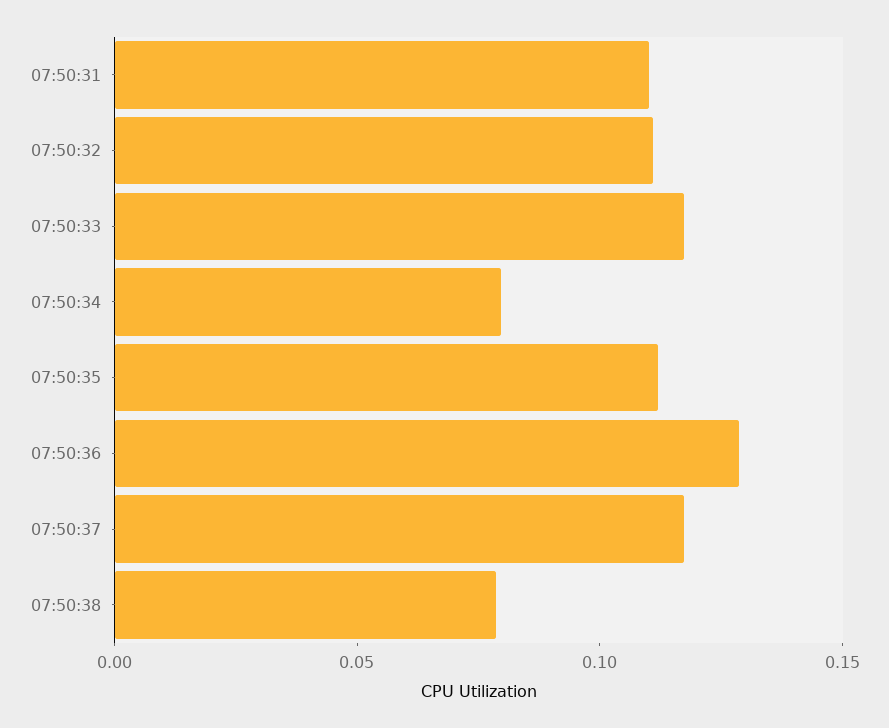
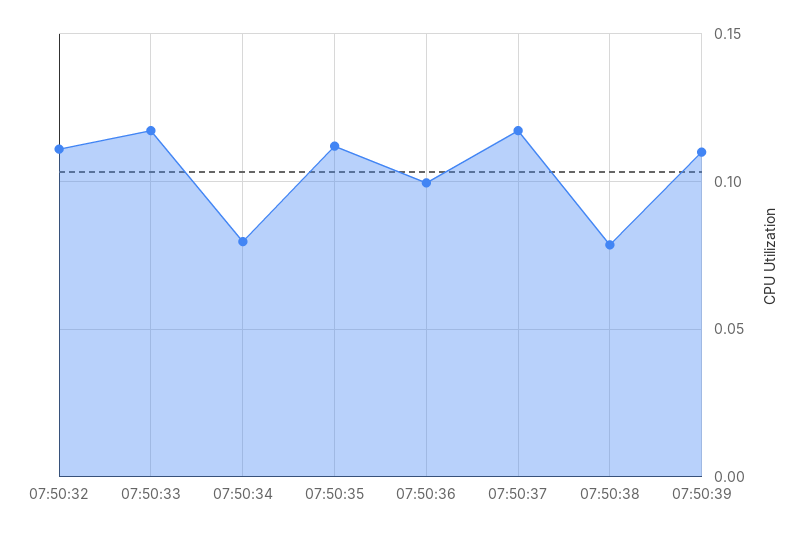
07:50:31: 0.11 -> none
07:50:36: 0.13 -> 0.1
07:50:39: none -> 0.11

